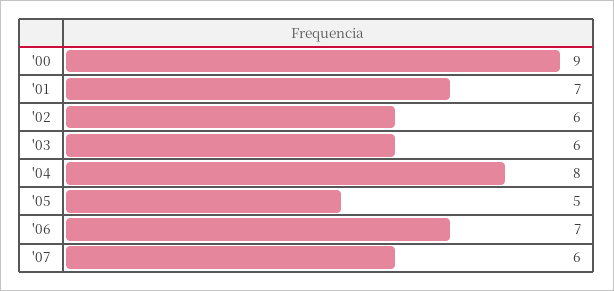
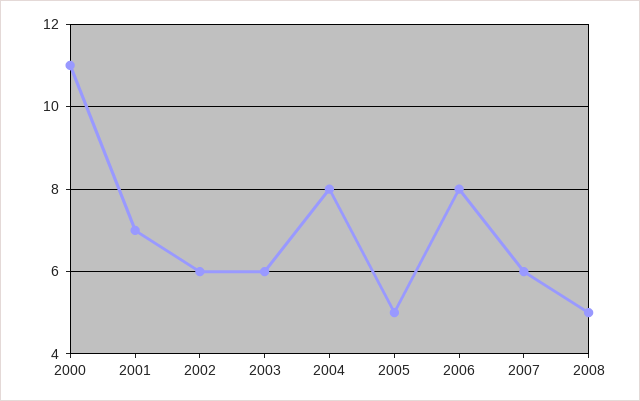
'00: 9 -> 11
'06: 7 -> 8
2008: none -> 5

